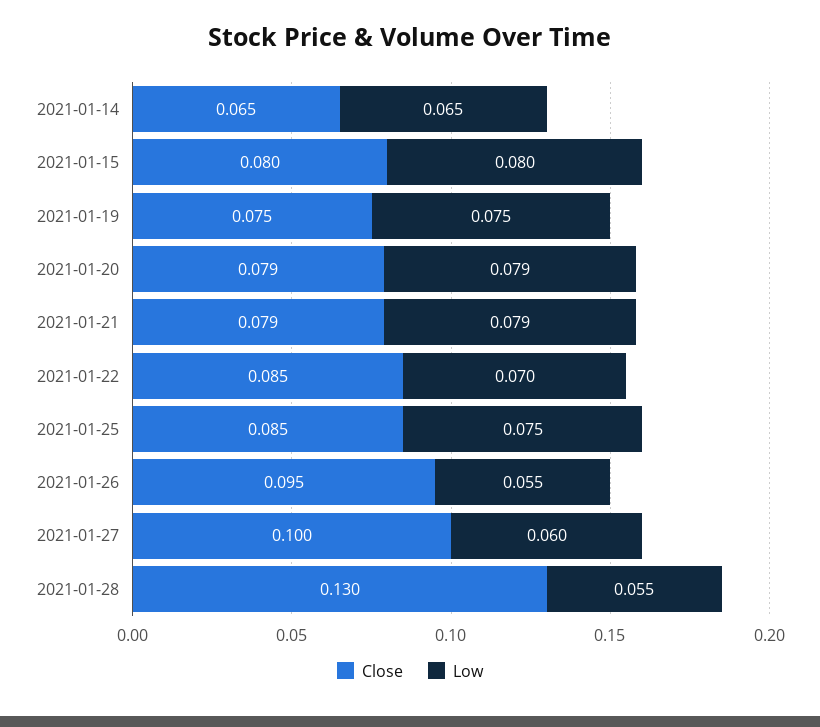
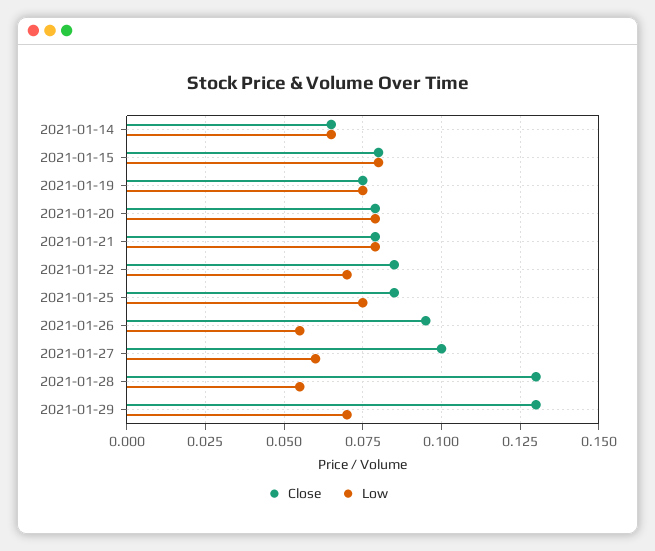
Close, 2021-01-29: none -> 0.13
Low, 2021-01-29: none -> 0.07

